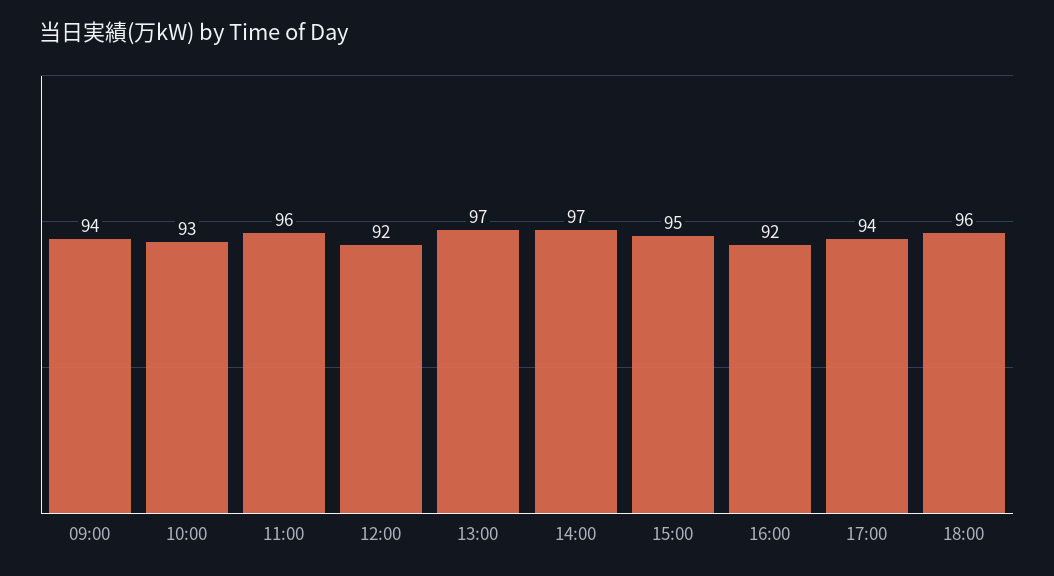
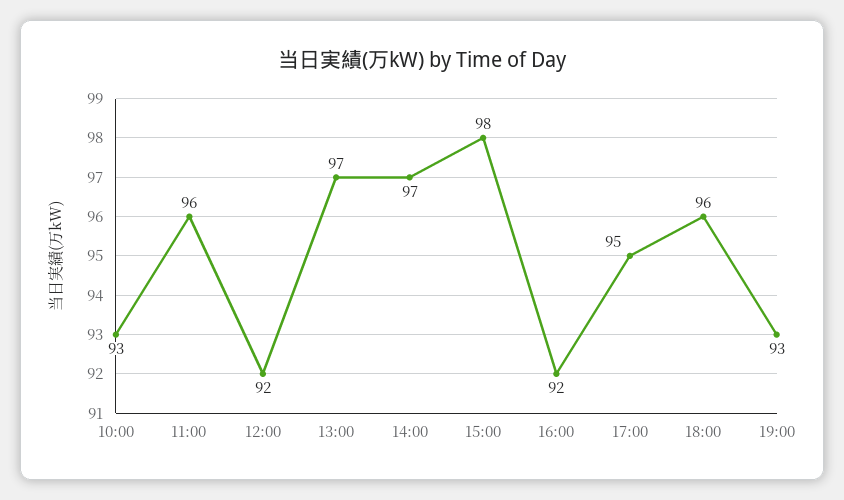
09:00: 94 -> none
15:00: 95 -> 98
17:00: 94 -> 95
19:00: none -> 93

